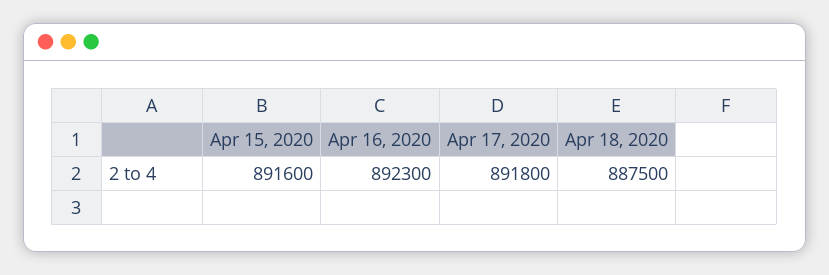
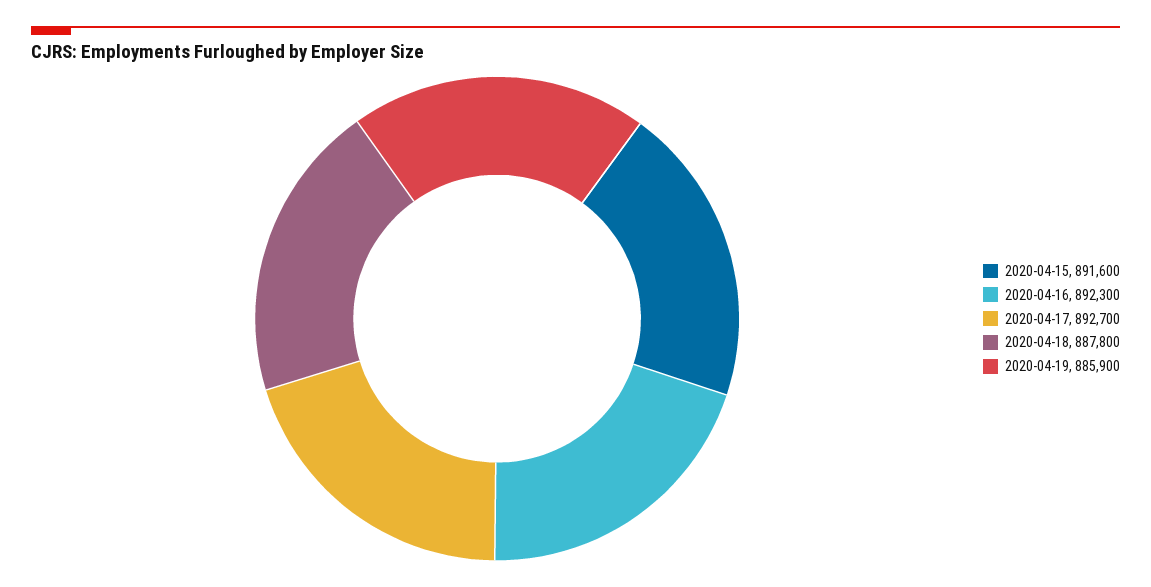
Apr 17, 2020: 891800 -> 892700
Apr 18, 2020: 887500 -> 887800
2020-04-19: none -> 885900

